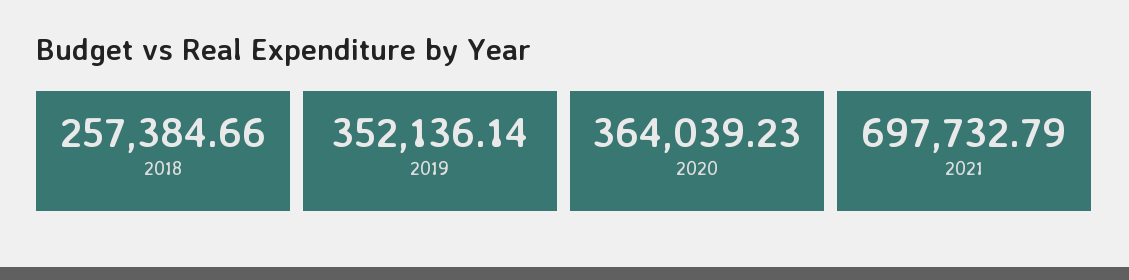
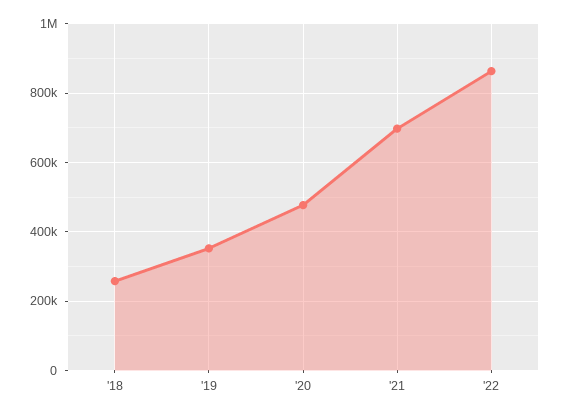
2020: 364039.23 -> 480000
'22: none -> 860000

